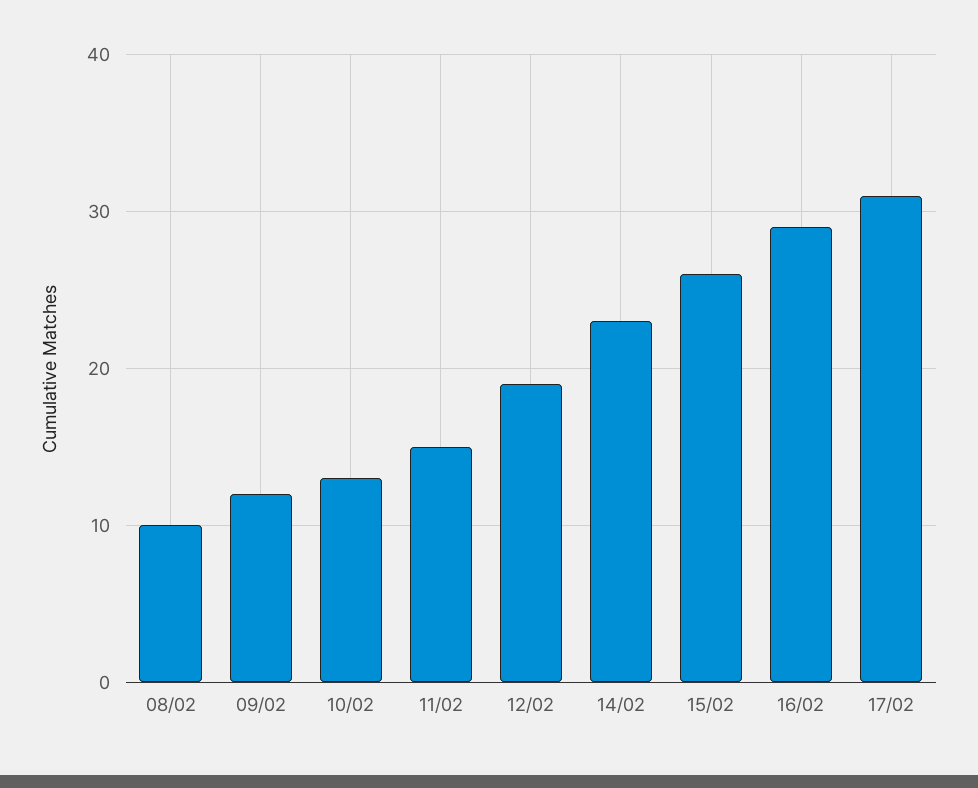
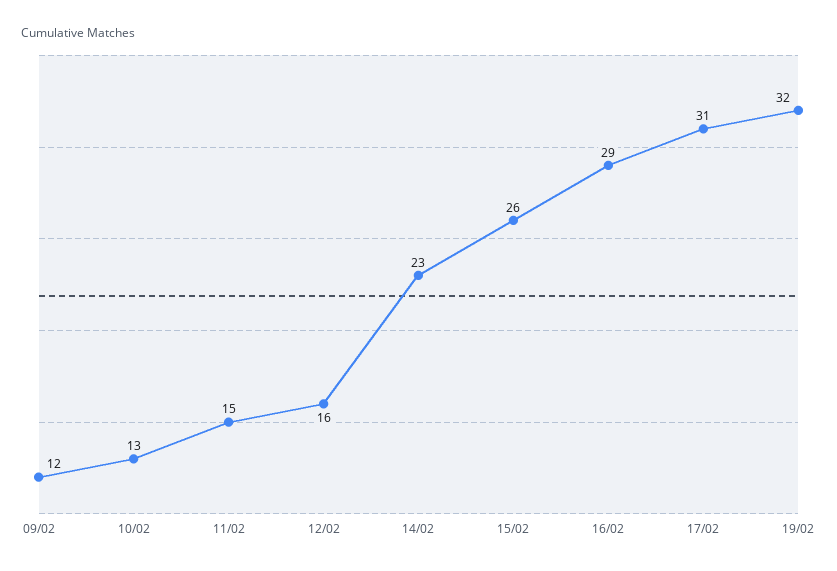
08/02: 10 -> none
12/02: 19 -> 16
19/02: none -> 32

